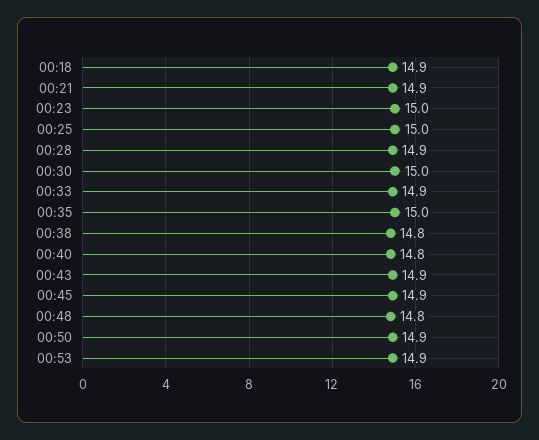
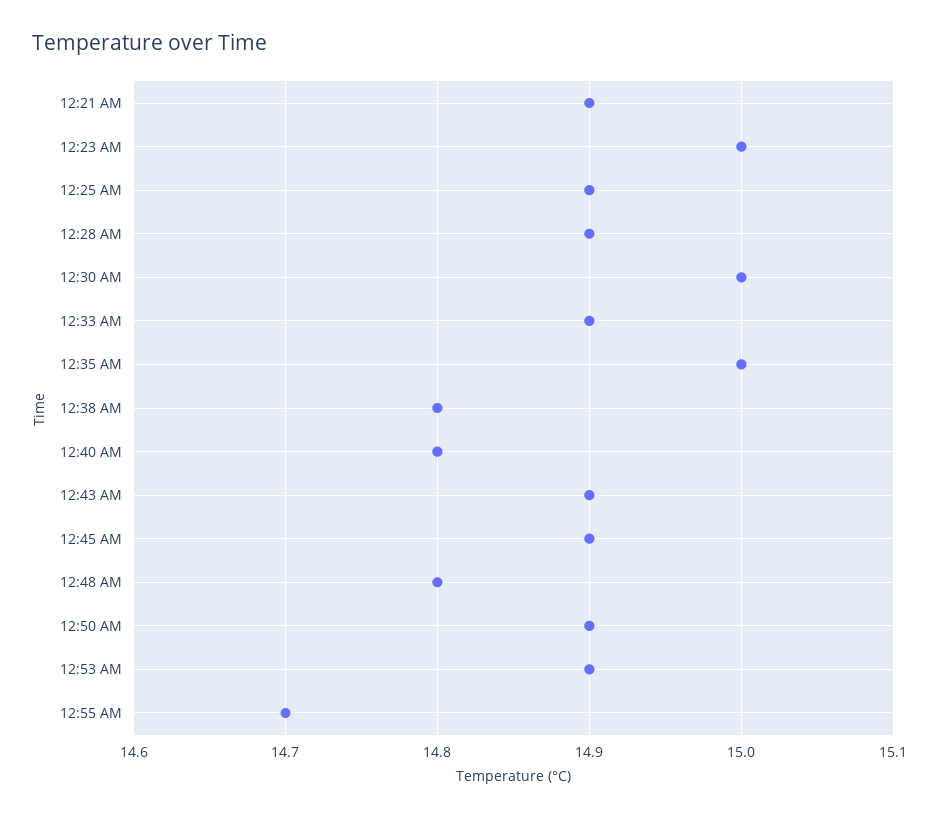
00:18: 14.9 -> none
00:25: 15 -> 14.9
12:55 AM: none -> 14.7

